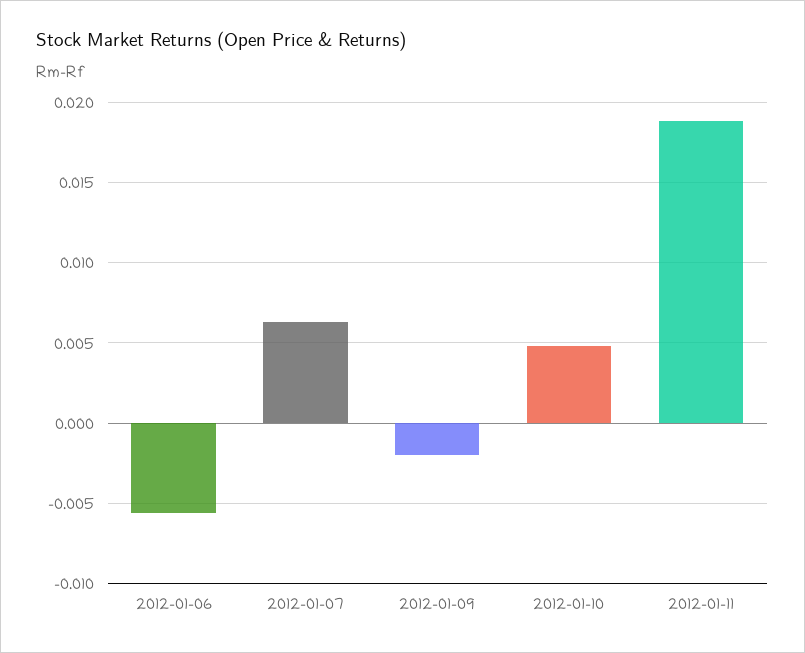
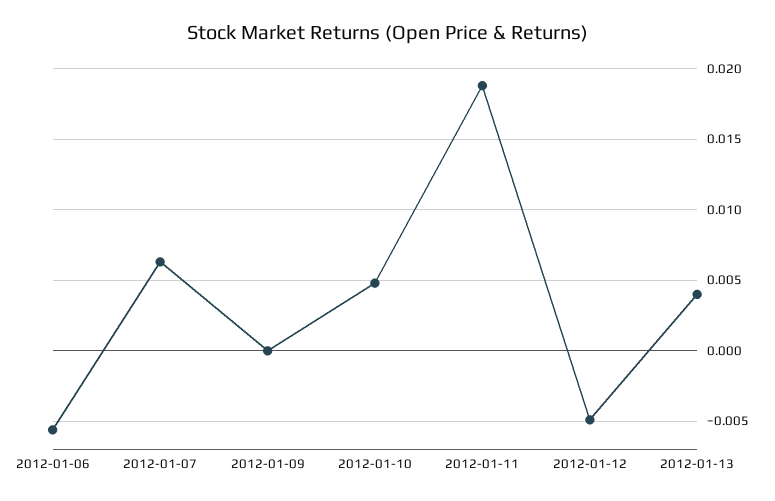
2012-01-09: -0.002 -> 0
2012-01-12: none -> -0.005
2012-01-13: none -> 0.004

